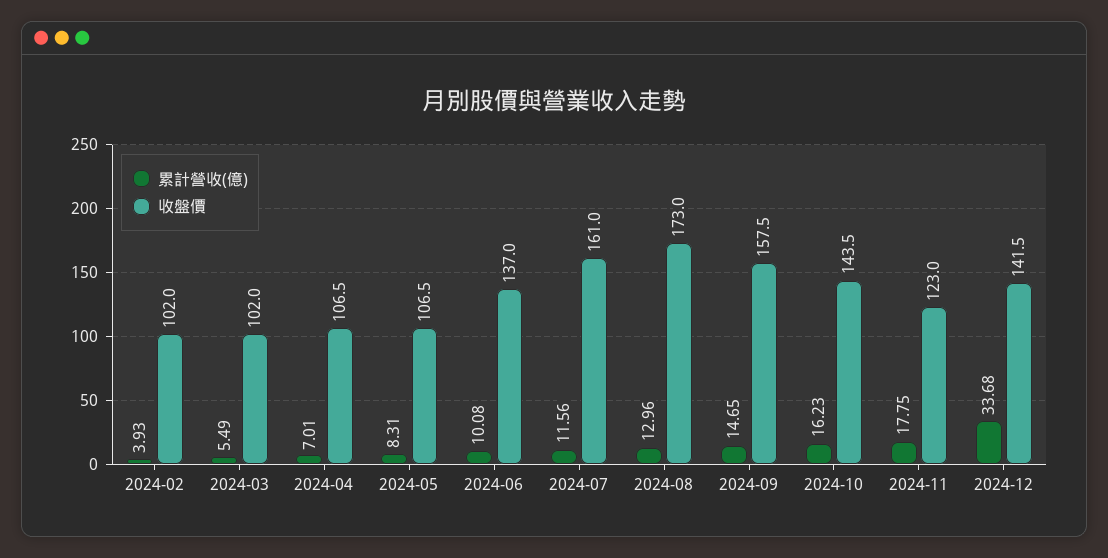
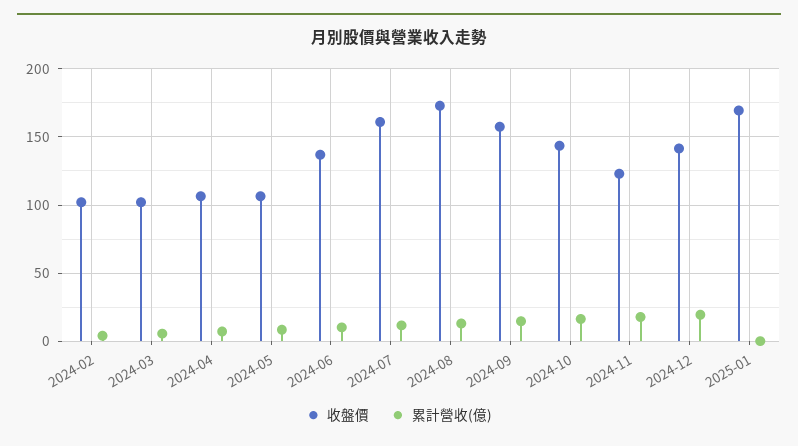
累計營收(億), 2024-12: 33.68 -> 20
收盤價, 2025-01: none -> 170
累計營收(億), 2025-01: none -> 0

